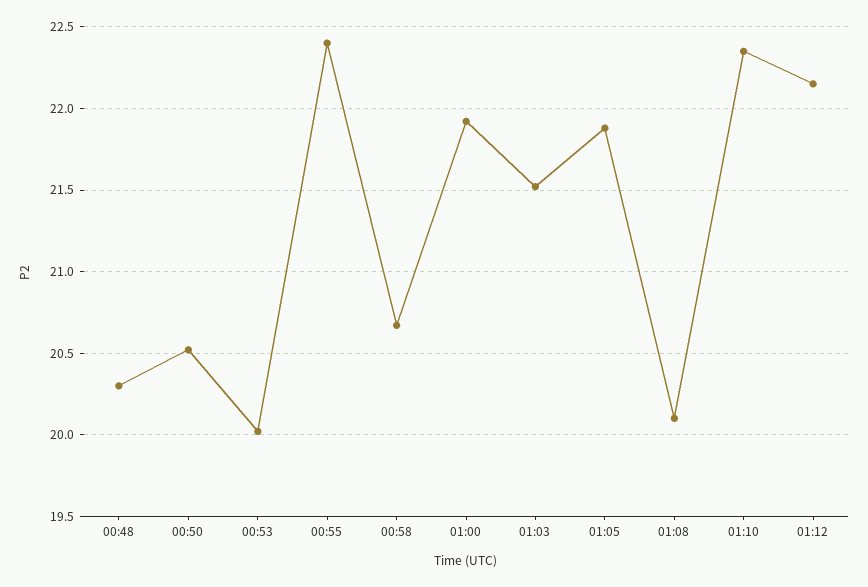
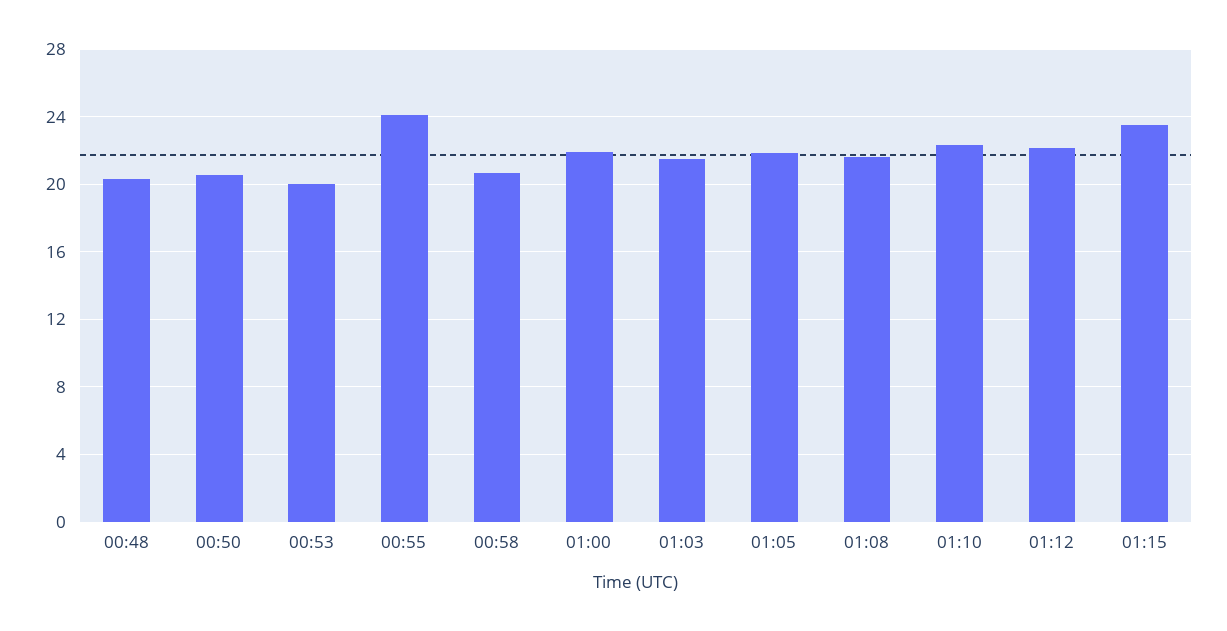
00:55: 22.4 -> 24
01:08: 20.1 -> 21.5
01:15: none -> 23.5

